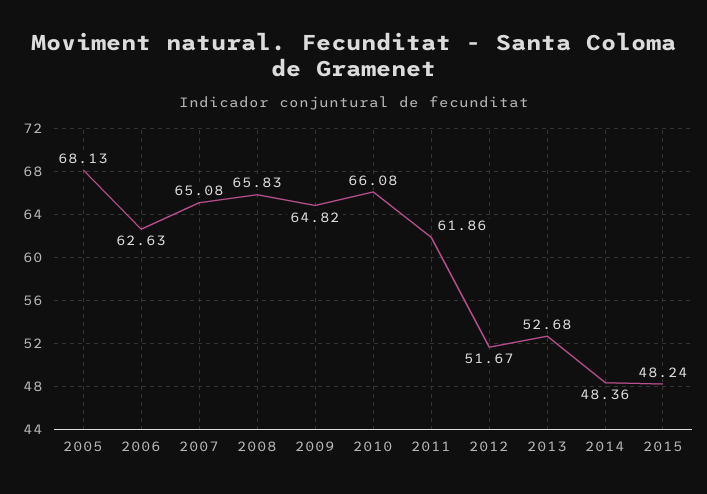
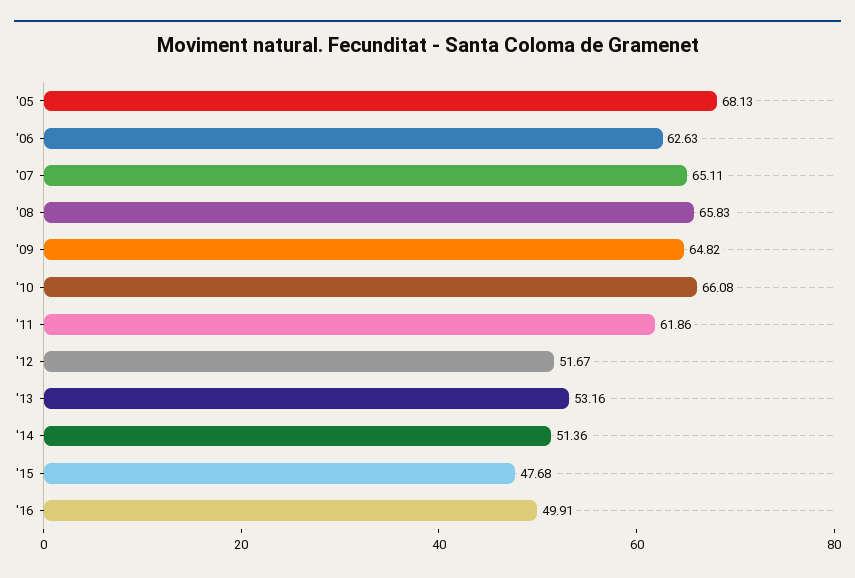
2007: 65.08 -> 65.11
2013: 52.68 -> 53.16
2014: 48.36 -> 51.36
2015: 48.24 -> 47.68
'16: none -> 49.91

